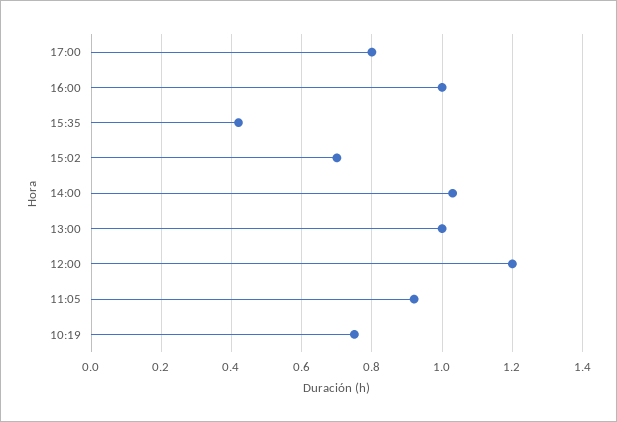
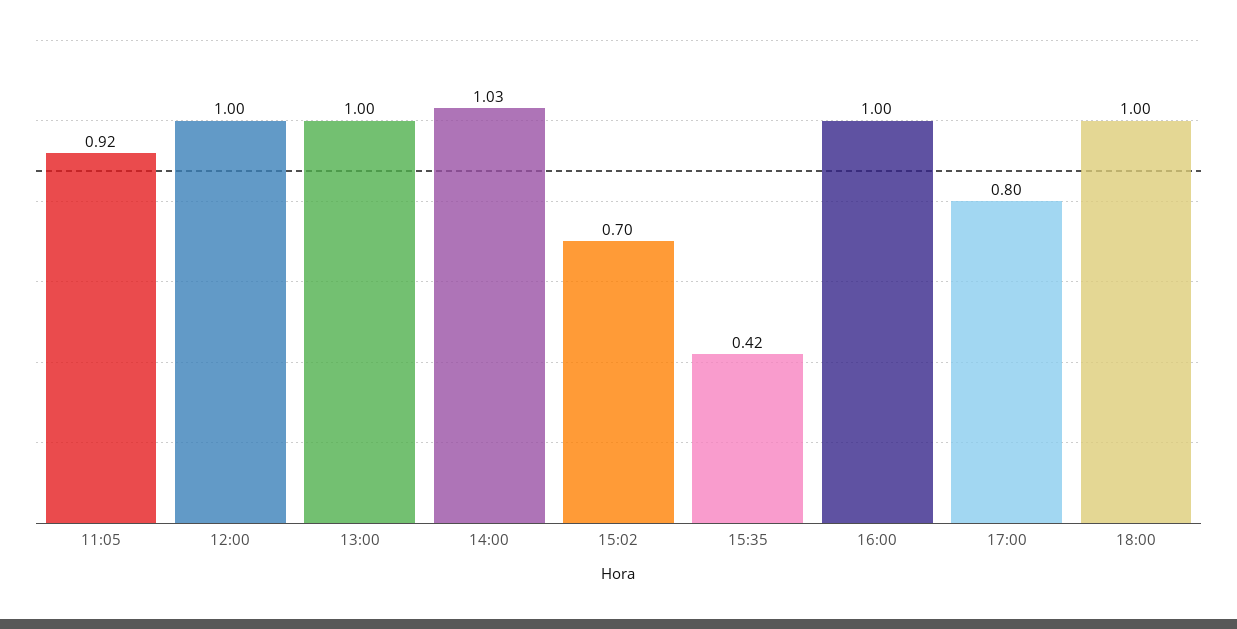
12:00: 1.2 -> 1
10:19: 0.75 -> none
18:00: none -> 1

